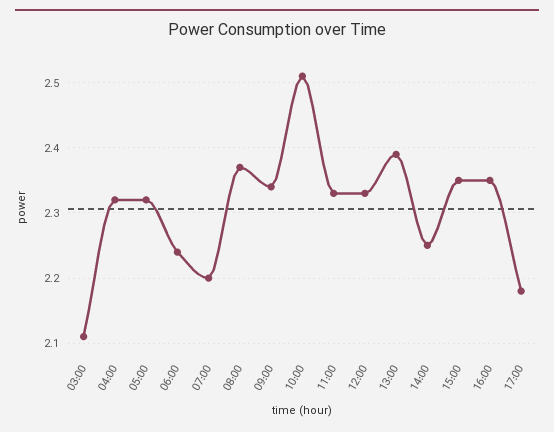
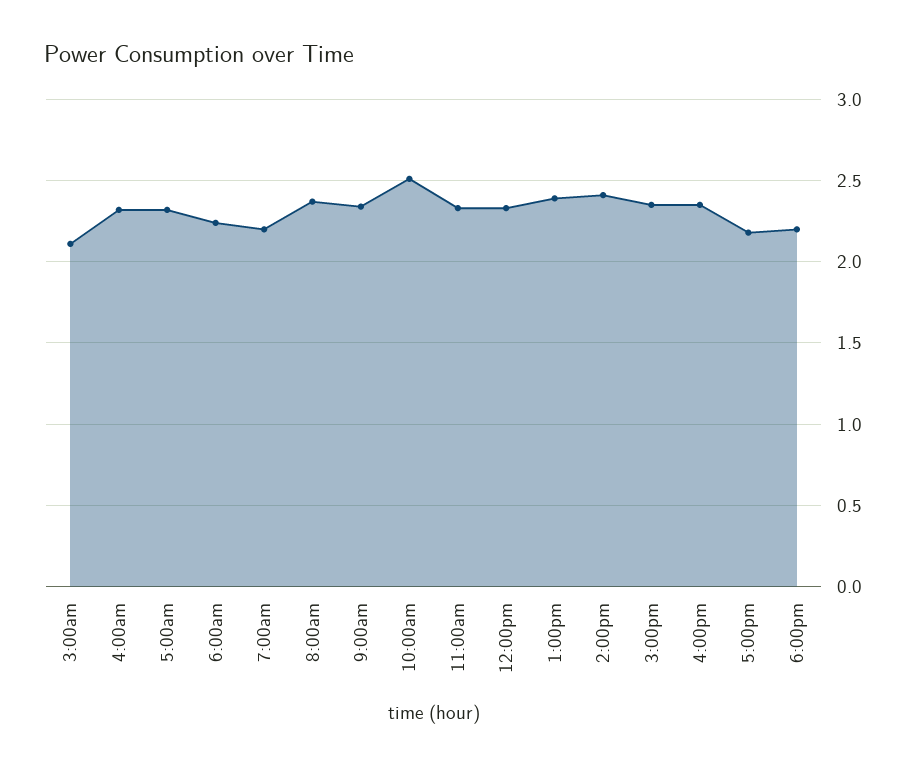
14:00: 2.25 -> 2.4
6:00pm: none -> 2.2

